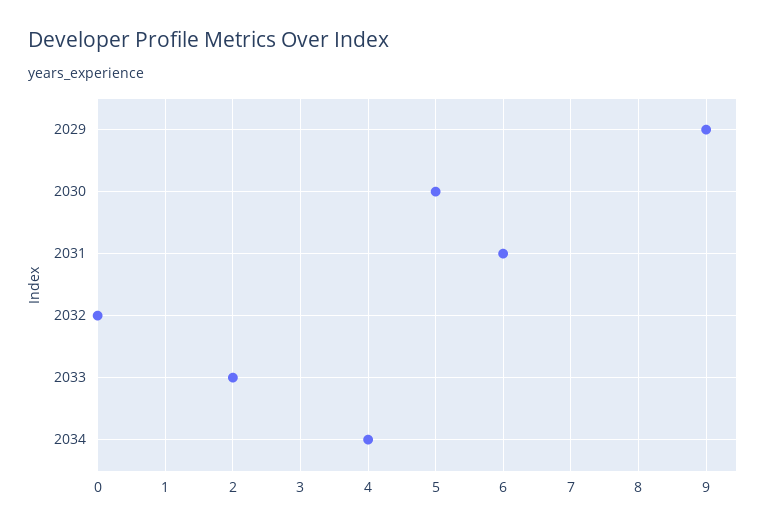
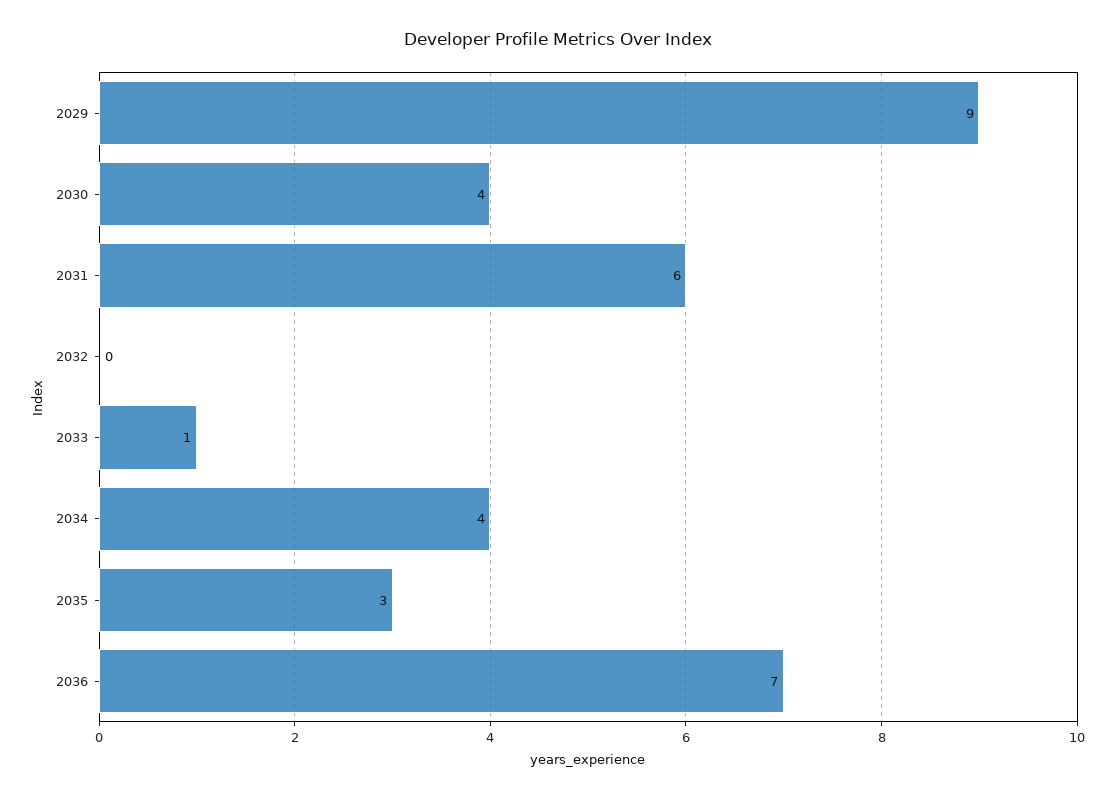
2030: 5 -> 4
2033: 2 -> 1
2035: none -> 3
2036: none -> 7

